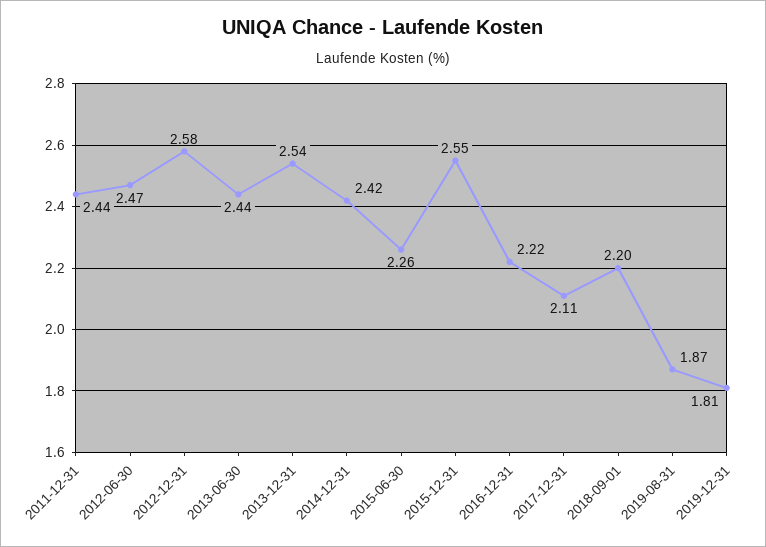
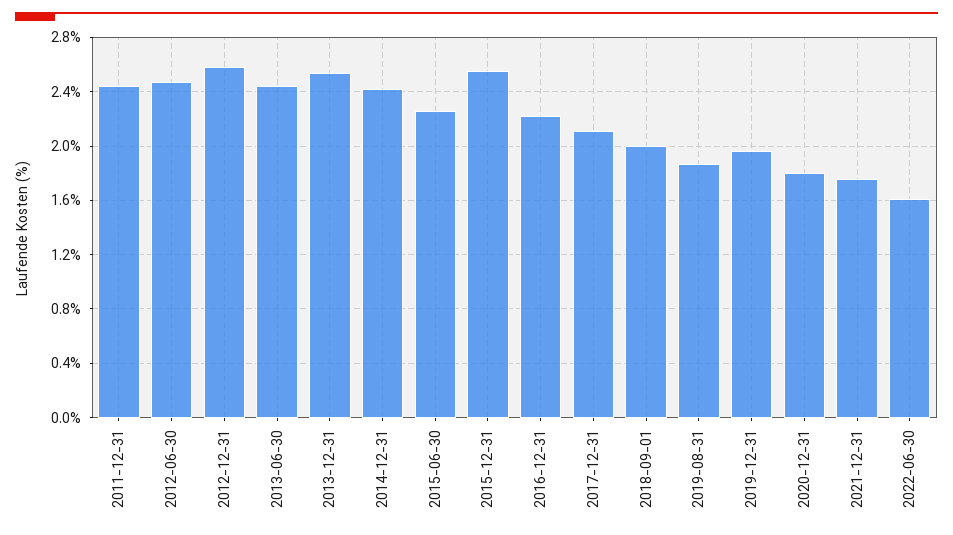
2018-09-01: 2.2 -> 2
2019-12-31: 1.81 -> 1.95
2020-12-31: none -> 1.8
2021-12-31: none -> 1.75
2022-06-30: none -> 1.6

